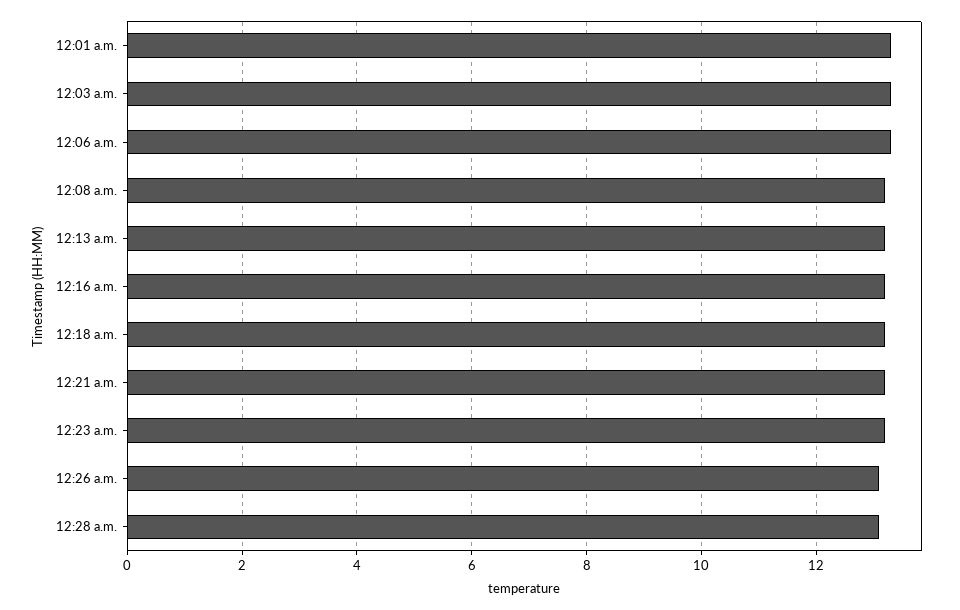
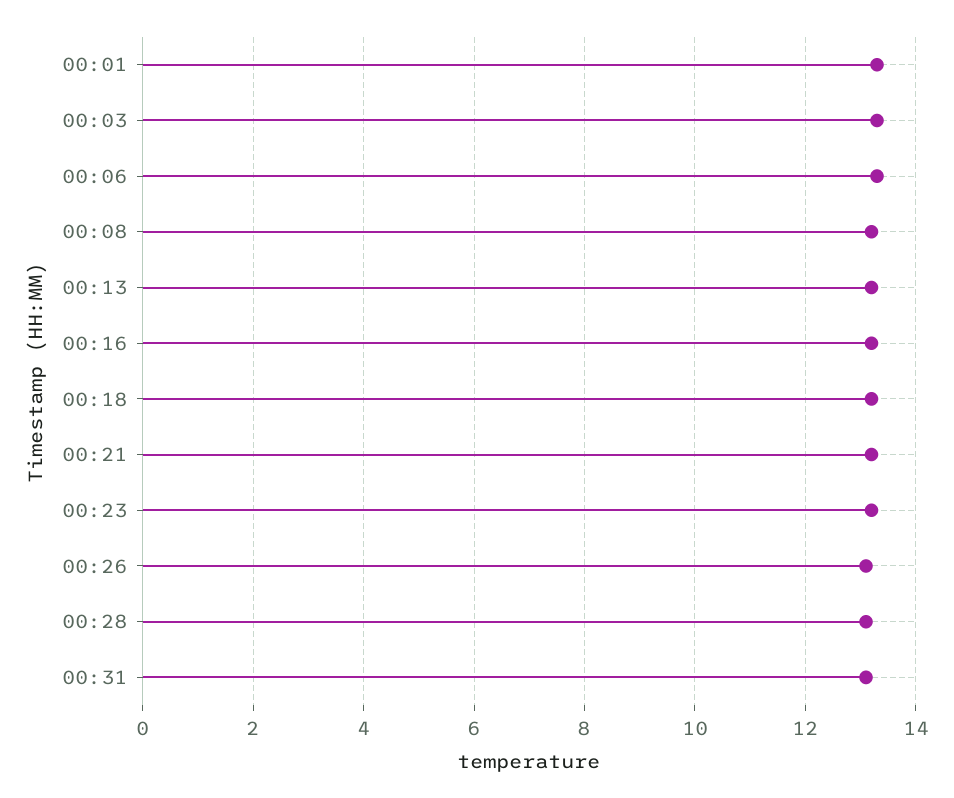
00:31: none -> 13

